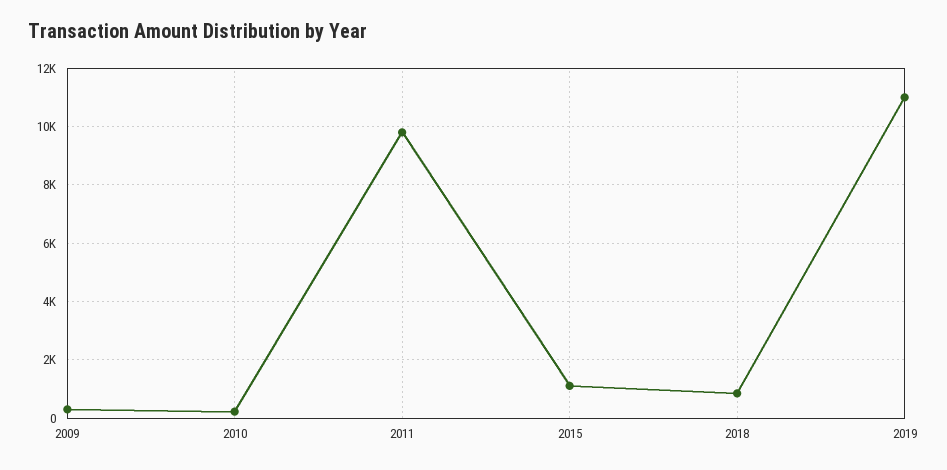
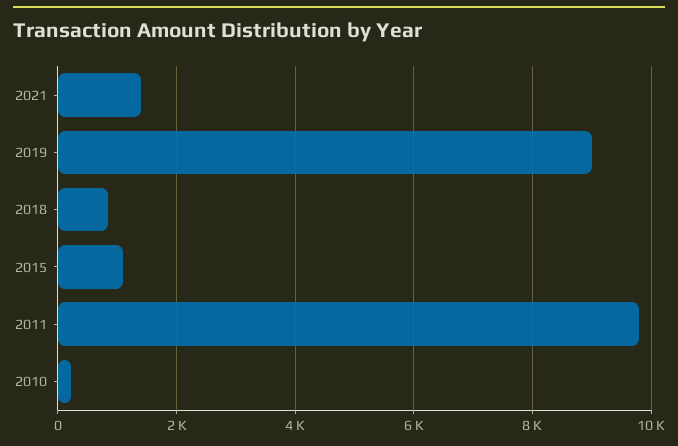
2009: 250 -> none
2019: 11000 -> 9000
2021: none -> 1400

